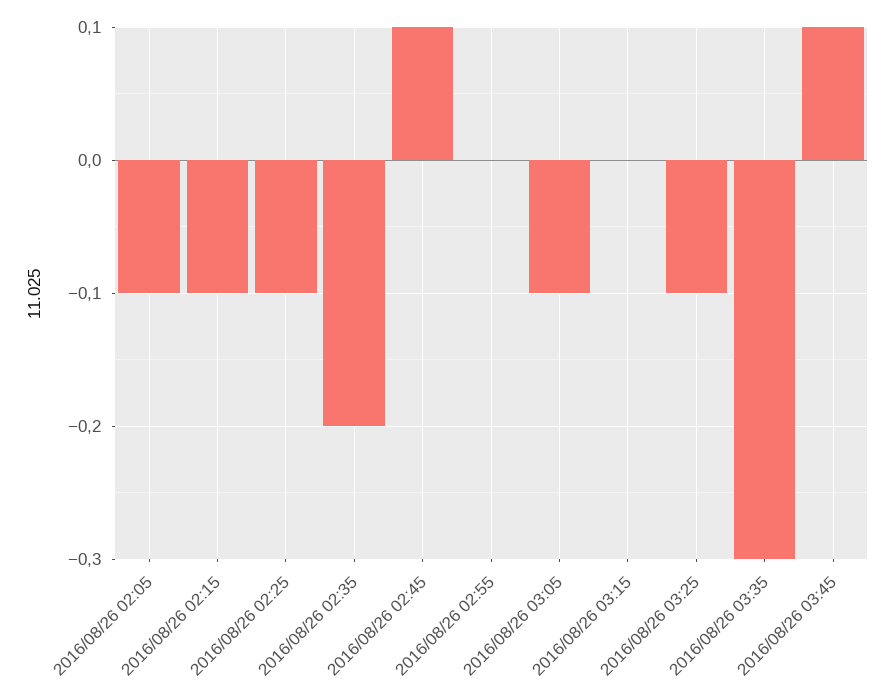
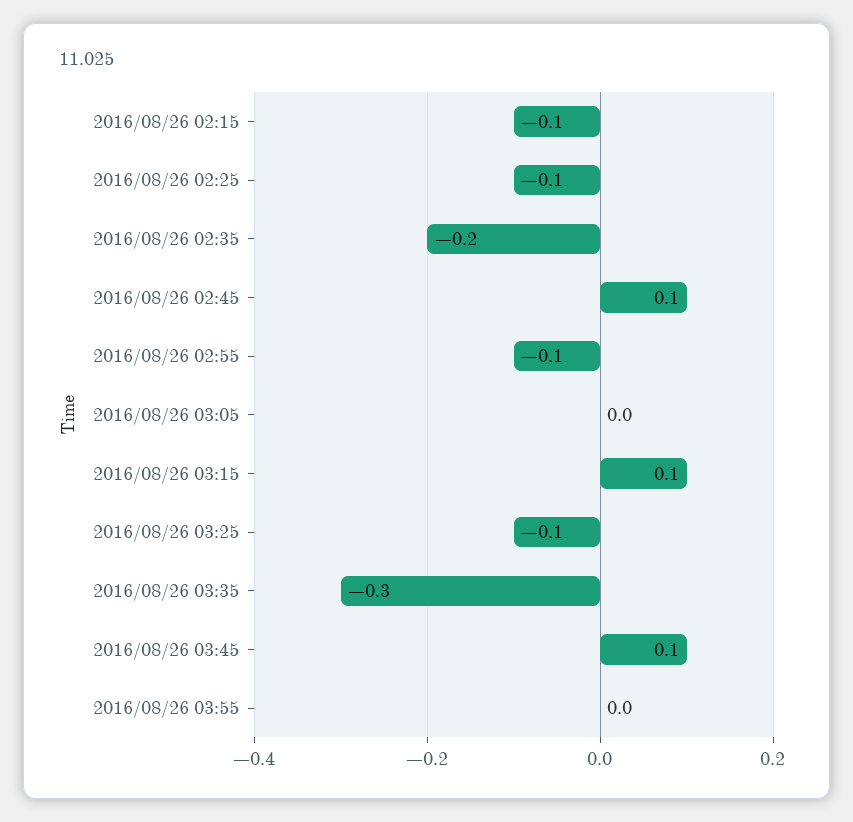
2016/08/26 02:05: -0.1 -> none
2016/08/26 02:55: 0 -> -0.1
2016/08/26 03:05: -0.1 -> 0
2016/08/26 03:15: 0 -> 0.1
2016/08/26 03:55: none -> 0

